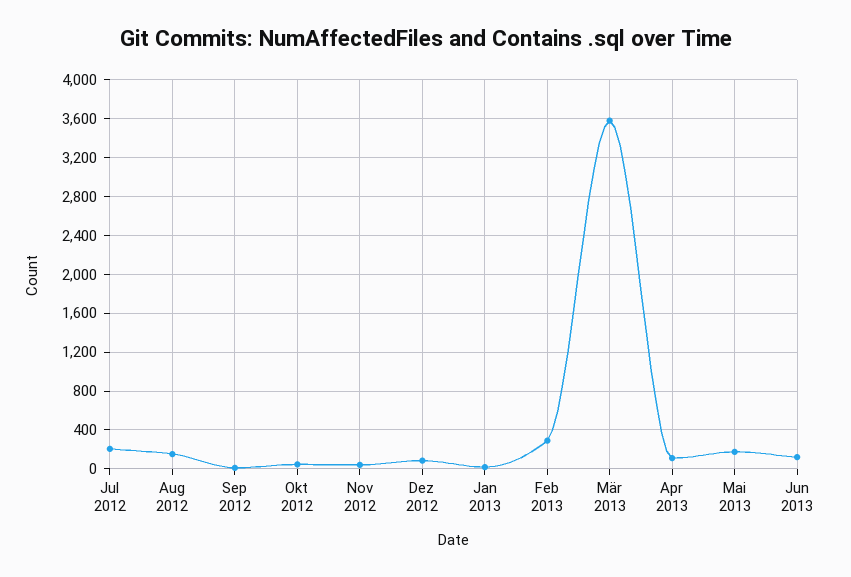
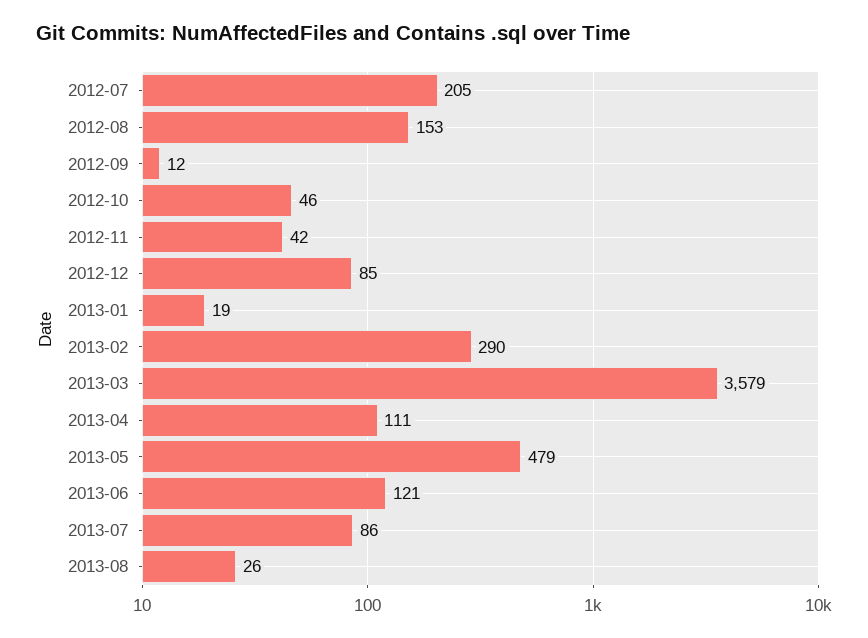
Mai 2013: 200 -> 479
2013-07: none -> 86
2013-08: none -> 26

